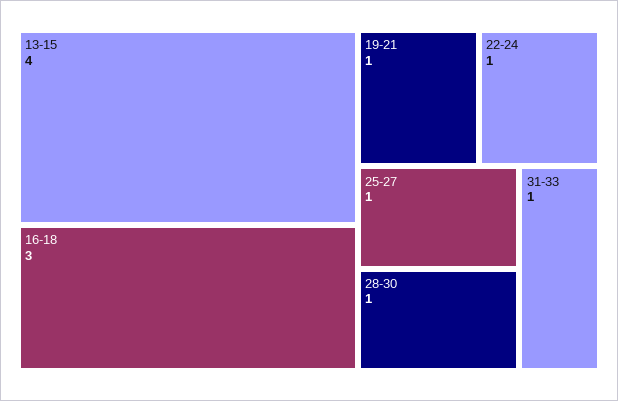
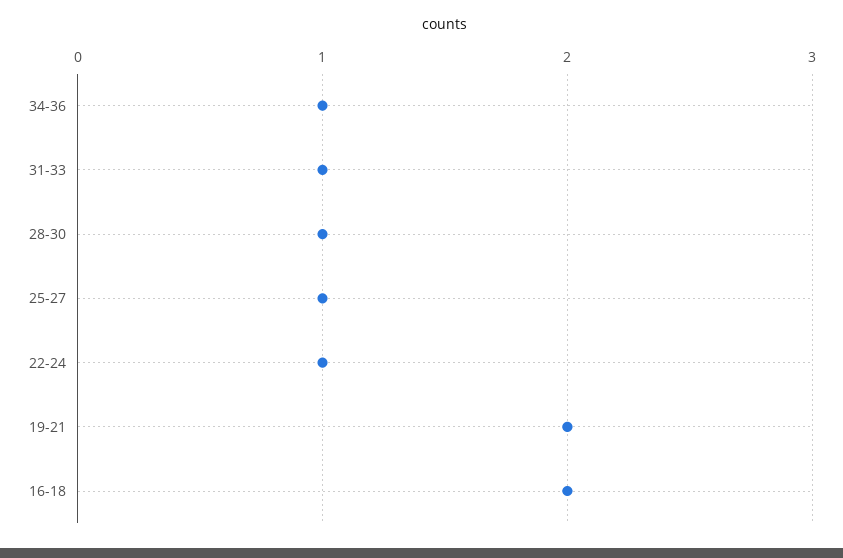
13-15: 4 -> none
16-18: 3 -> 2
19-21: 1 -> 2
34-36: none -> 1

